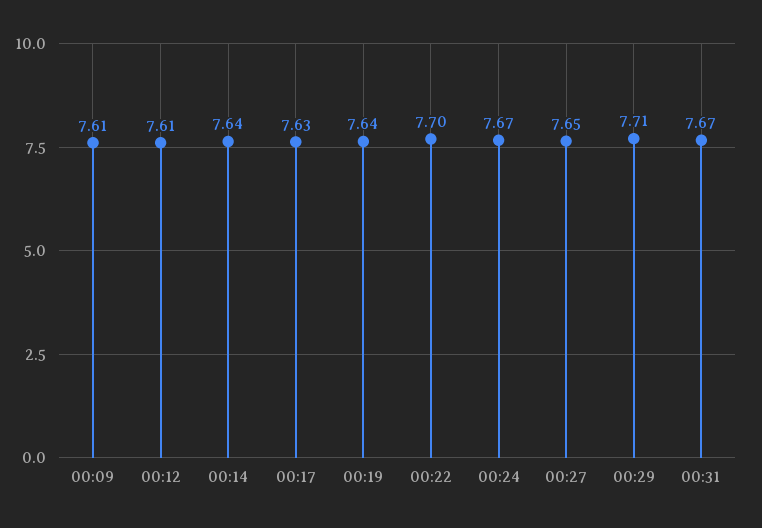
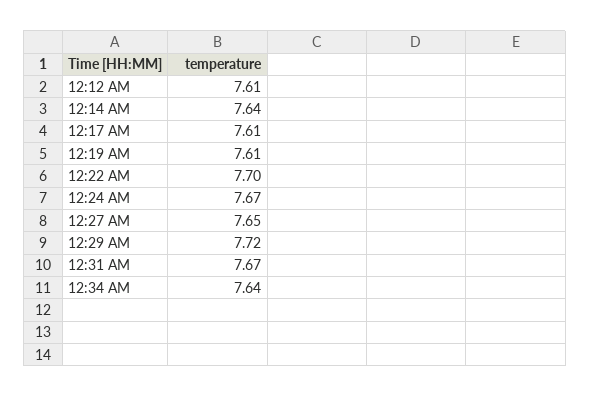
00:09: 7.61 -> none
00:17: 7.63 -> 7.61
00:19: 7.64 -> 7.61
00:29: 7.71 -> 7.72
12:34 AM: none -> 7.64

